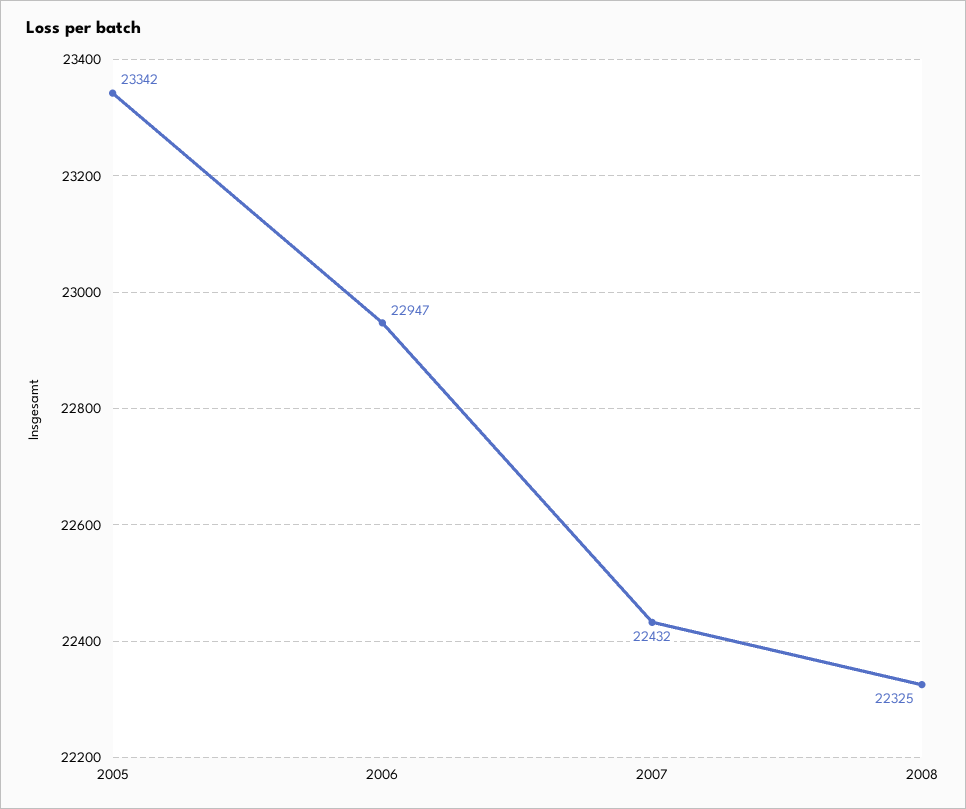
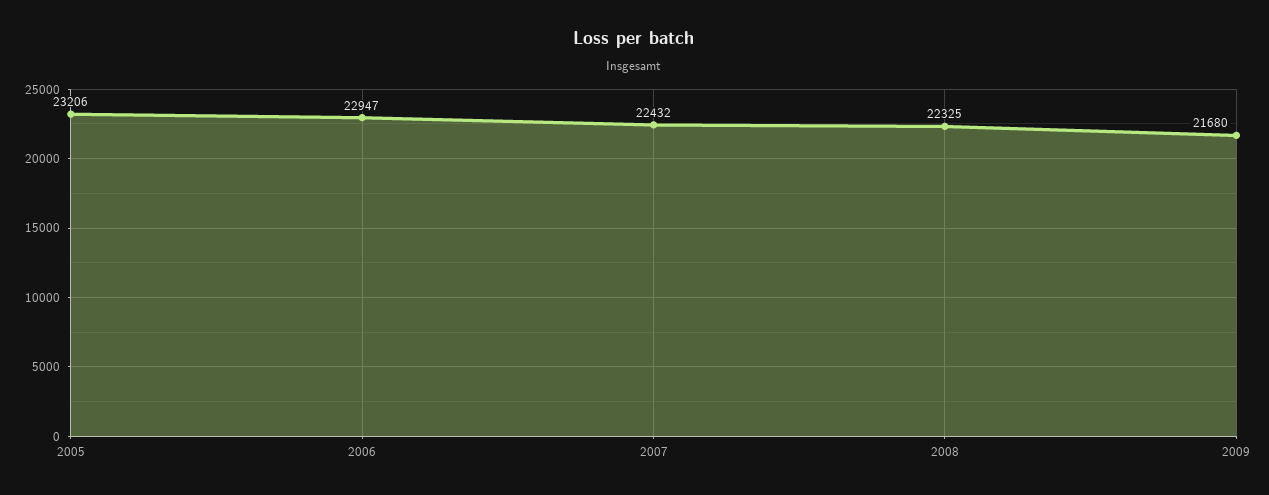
2005: 23342 -> 23206
2009: none -> 21680

